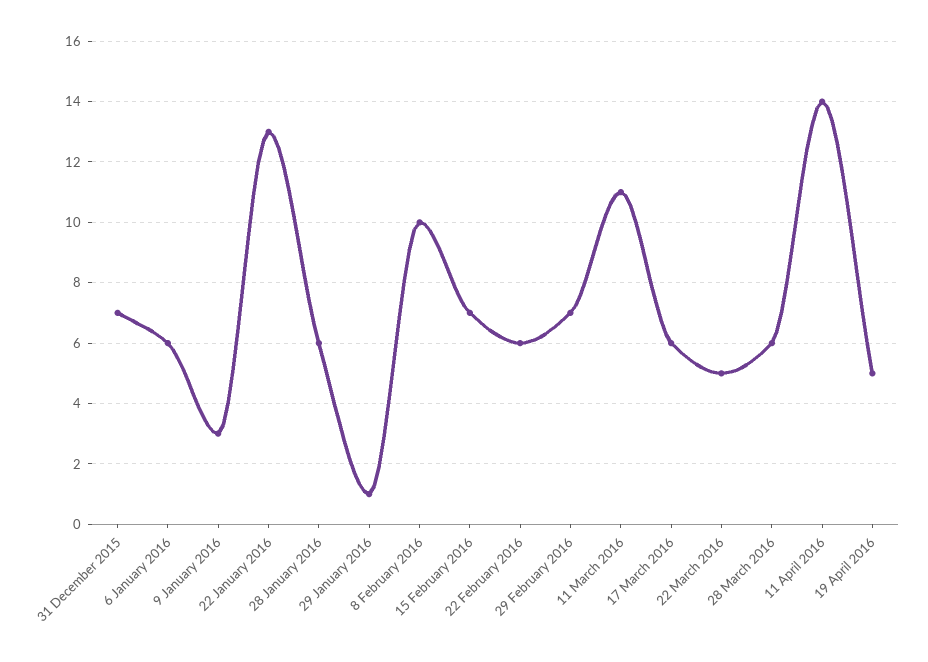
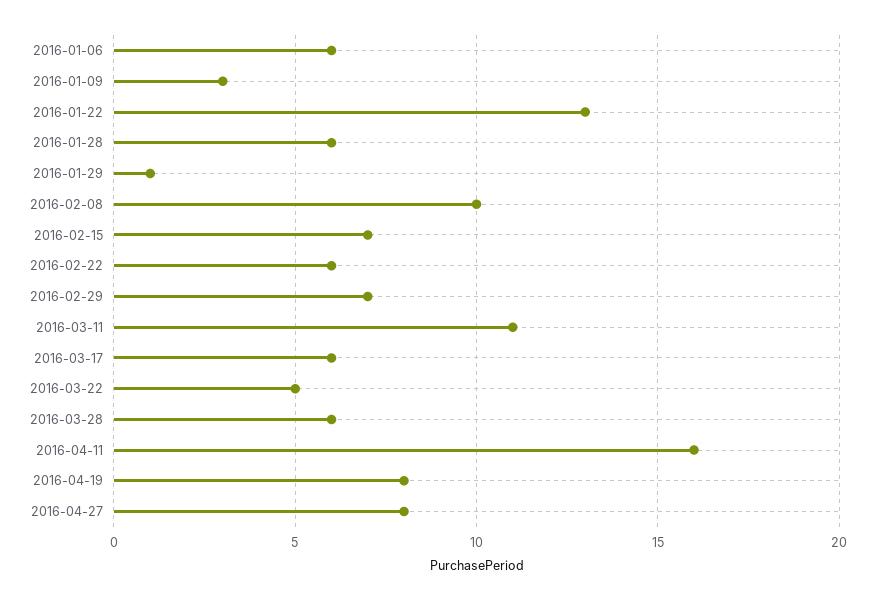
31 December 2015: 7 -> none
11 April 2016: 14 -> 16
19 April 2016: 5 -> 8
2016-04-27: none -> 8

